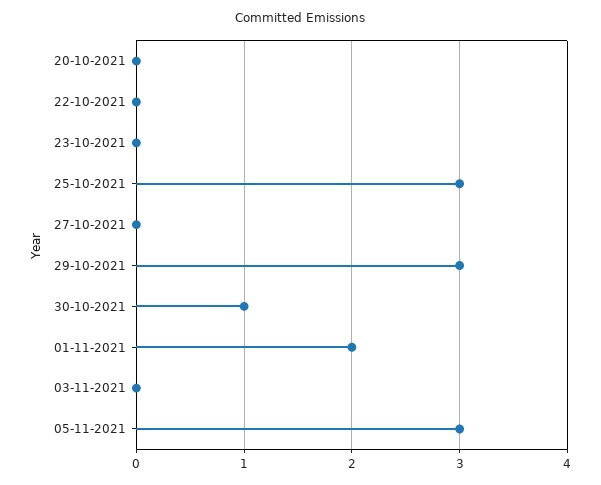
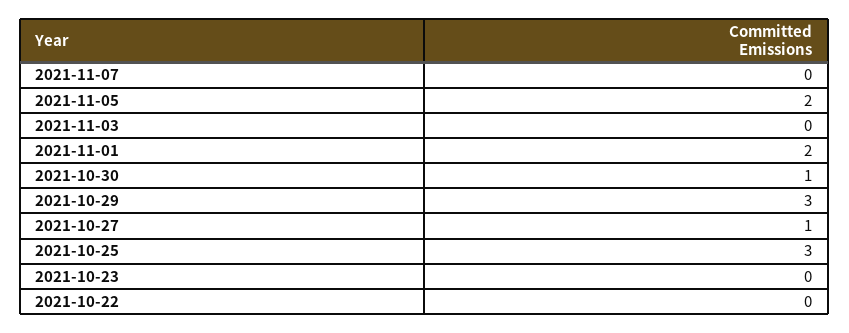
20-10-2021: 0 -> none
27-10-2021: 0 -> 1
05-11-2021: 3 -> 2
2021-11-07: none -> 0

